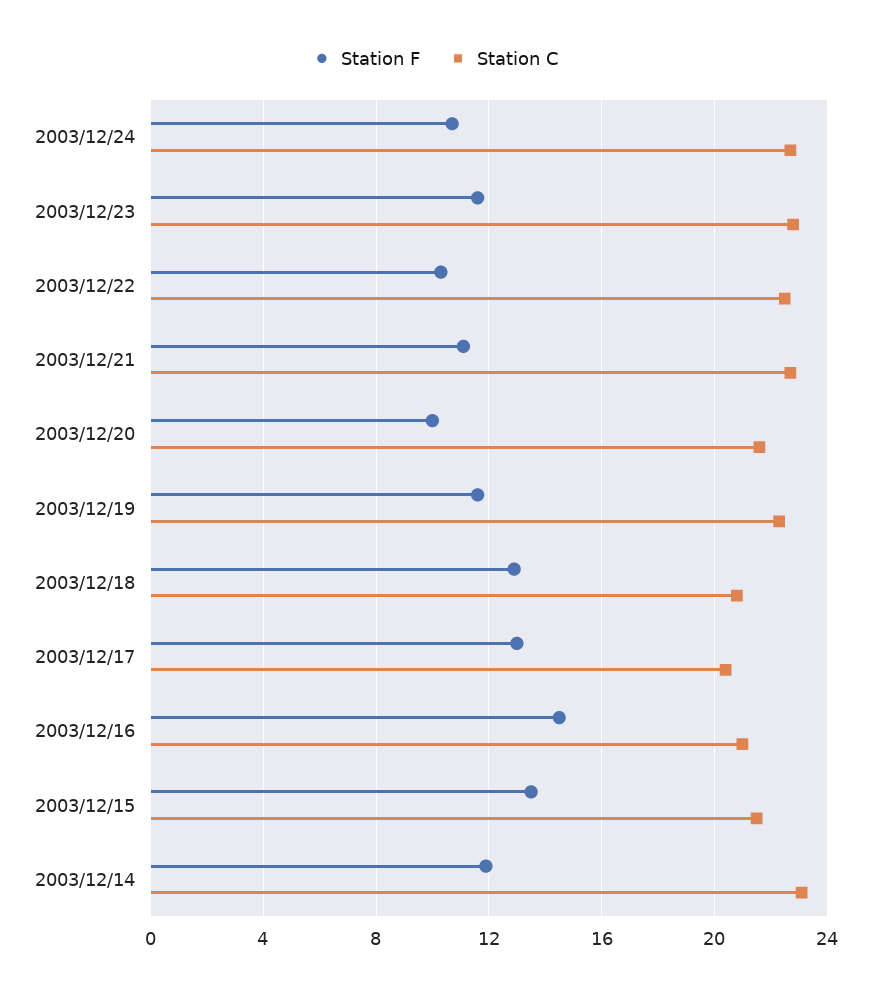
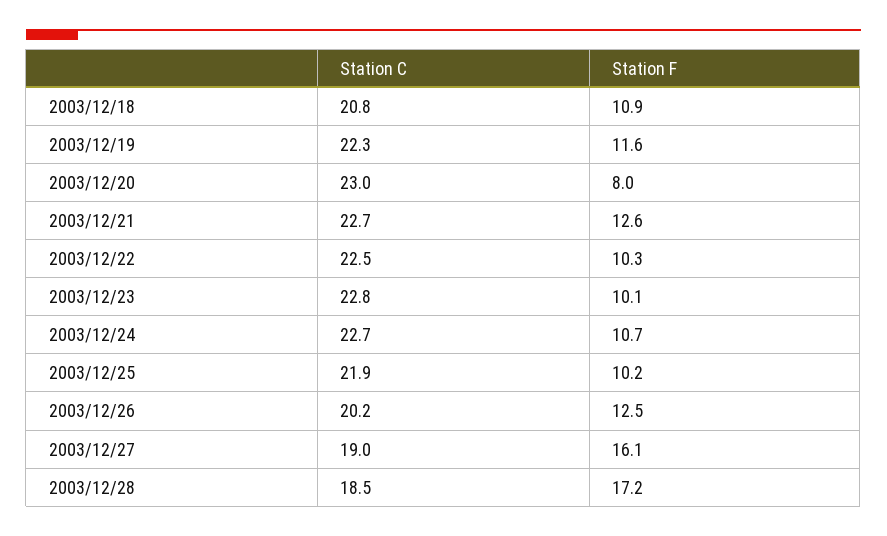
Station F, 2003/12/23: 11.5 -> 10.1
Station F, 2003/12/21: 11 -> 12.6
Station F, 2003/12/20: 10 -> 8
Station C, 2003/12/20: 21.5 -> 23
Station F, 2003/12/18: 13 -> 10.9
Station F, 2003/12/17: 13 -> none
Station C, 2003/12/17: 20.5 -> none
Station F, 2003/12/16: 14.5 -> none
Station C, 2003/12/16: 21 -> none
Station F, 2003/12/15: 13.5 -> none
Station C, 2003/12/15: 21.5 -> none
Station F, 2003/12/14: 12 -> none
Station C, 2003/12/14: 23 -> none
Station C, 2003/12/25: none -> 21.9
Station F, 2003/12/25: none -> 10.2
Station C, 2003/12/26: none -> 20.2
Station F, 2003/12/26: none -> 12.5
Station C, 2003/12/27: none -> 19
Station F, 2003/12/27: none -> 16.1
Station C, 2003/12/28: none -> 18.5
Station F, 2003/12/28: none -> 17.2

